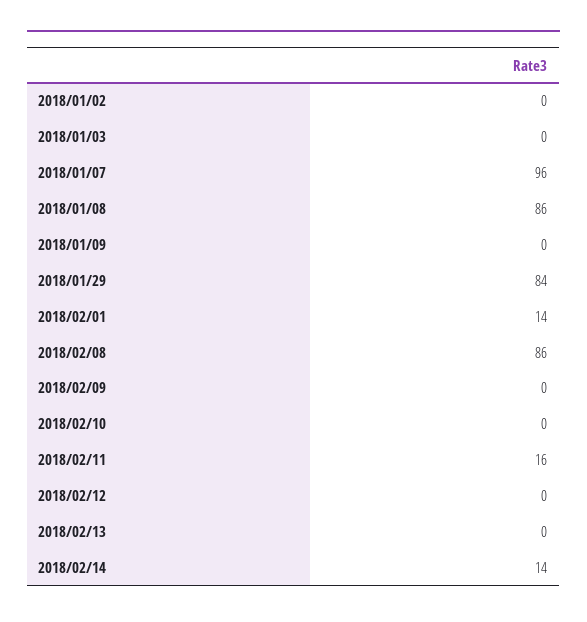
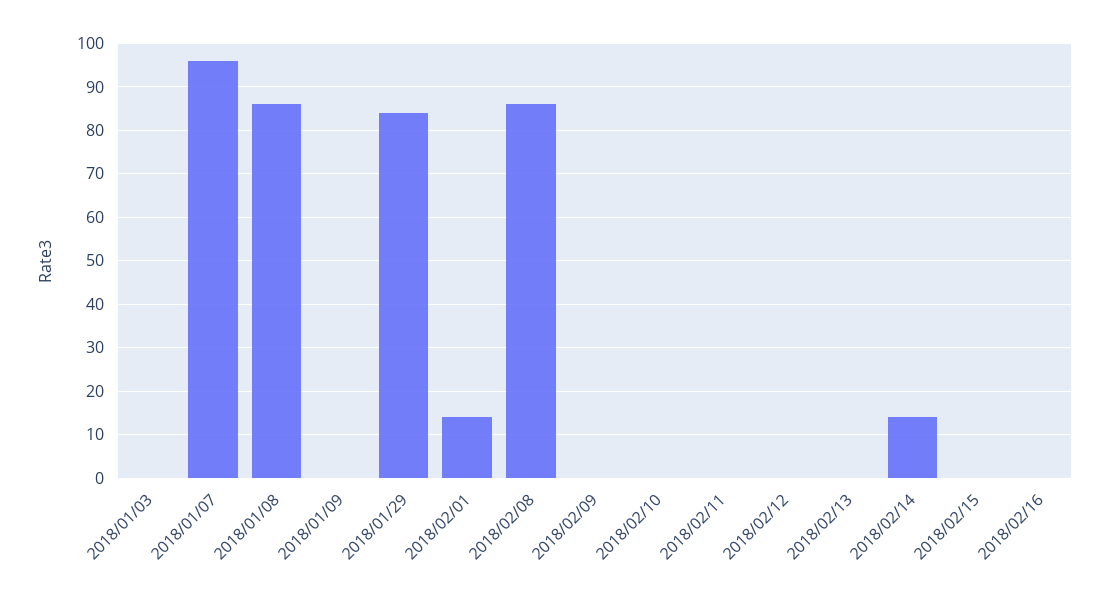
2018/01/02: 0 -> none
2018/02/11: 16 -> 0
2018/02/15: none -> 0
2018/02/16: none -> 0

